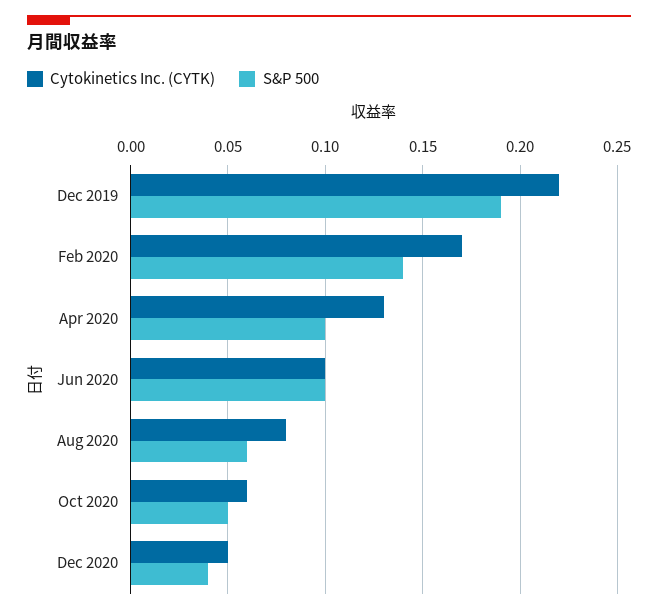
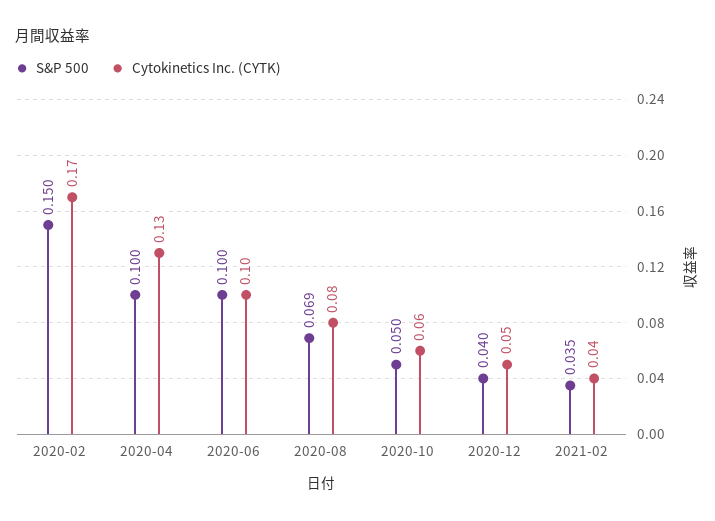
Cytokinetics Inc. (CYTK), Dec 2019: 0.22 -> none
S&P 500, Dec 2019: 0.19 -> none
S&P 500, Feb 2020: 0.14 -> 0.15
S&P 500, Aug 2020: 0.06 -> 0.069
S&P 500, 2021-02: none -> 0.035
Cytokinetics Inc. (CYTK), 2021-02: none -> 0.04

